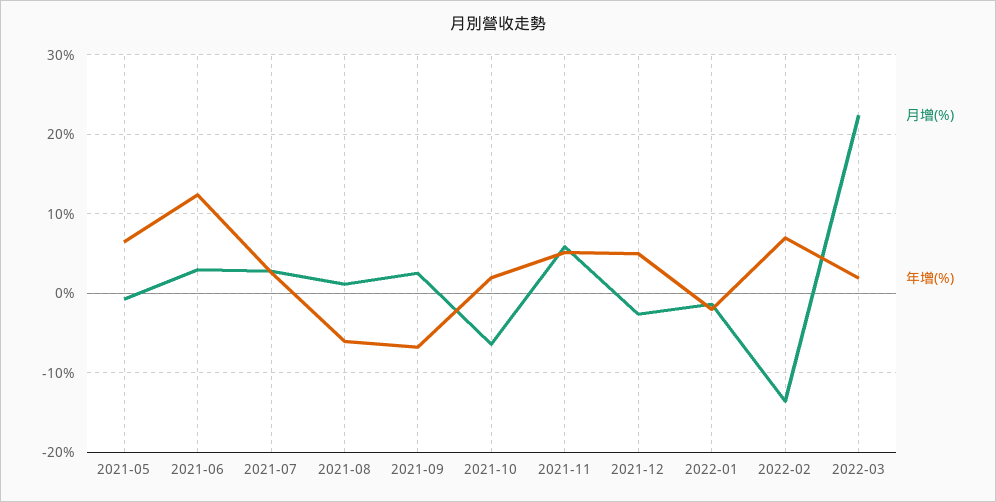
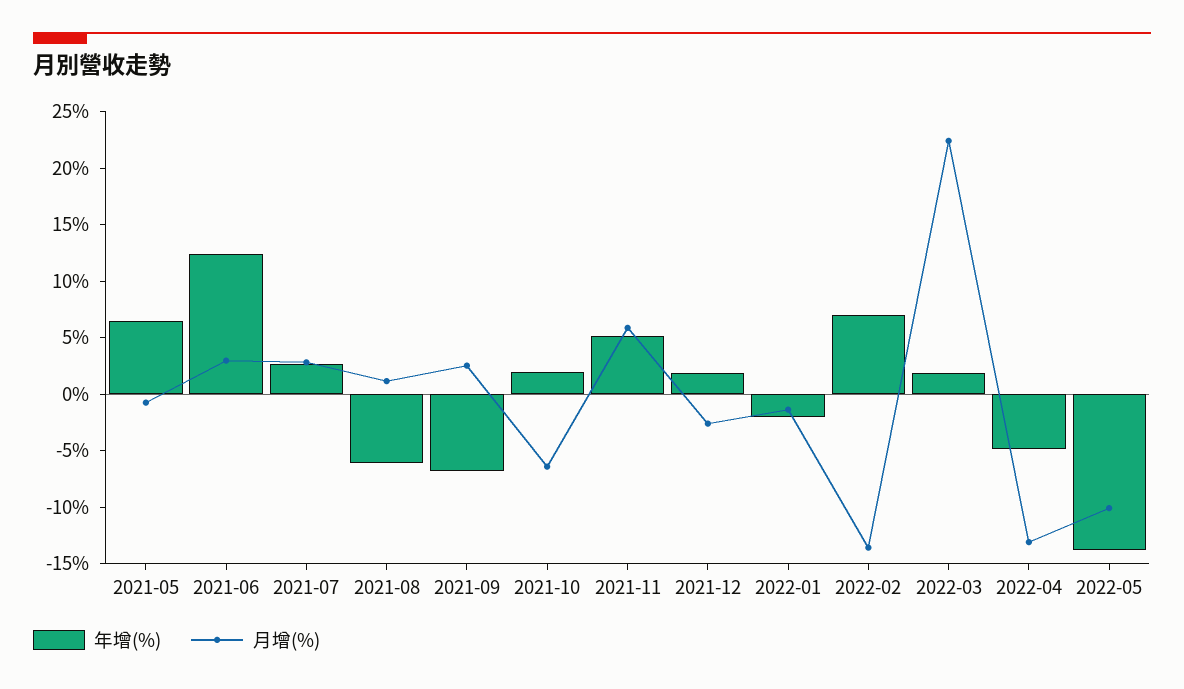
年增(%), 2021-12: 5 -> 2
年增(%), 2022-04: none -> -5
月增(%), 2022-04: none -> -13
年增(%), 2022-05: none -> -14
月增(%), 2022-05: none -> -10

